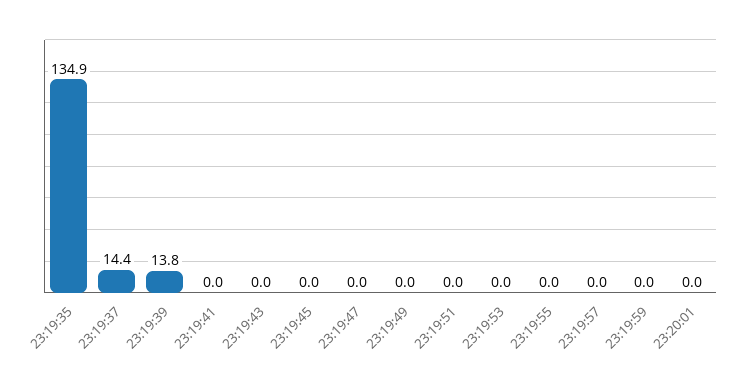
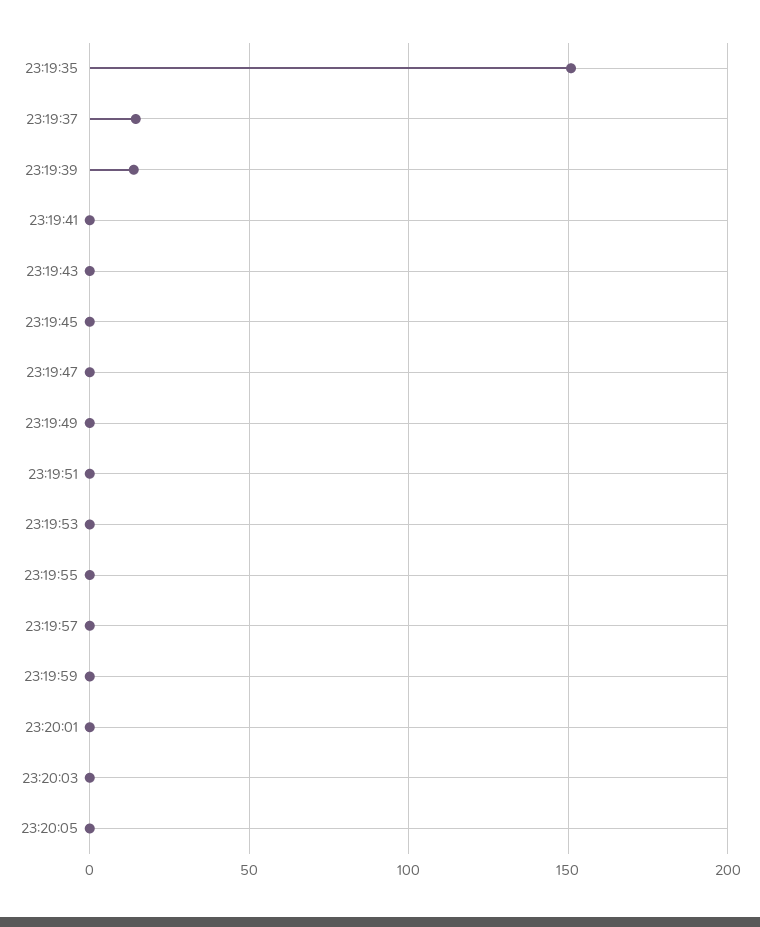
23:19:35: 134.9 -> 150
23:20:03: none -> 0
23:20:05: none -> 0

